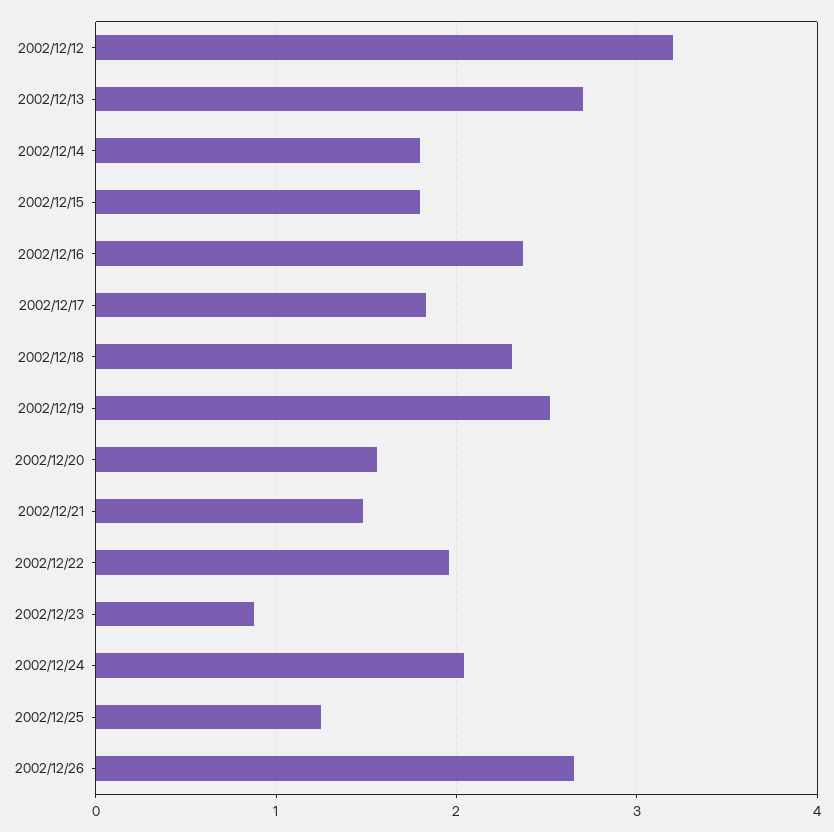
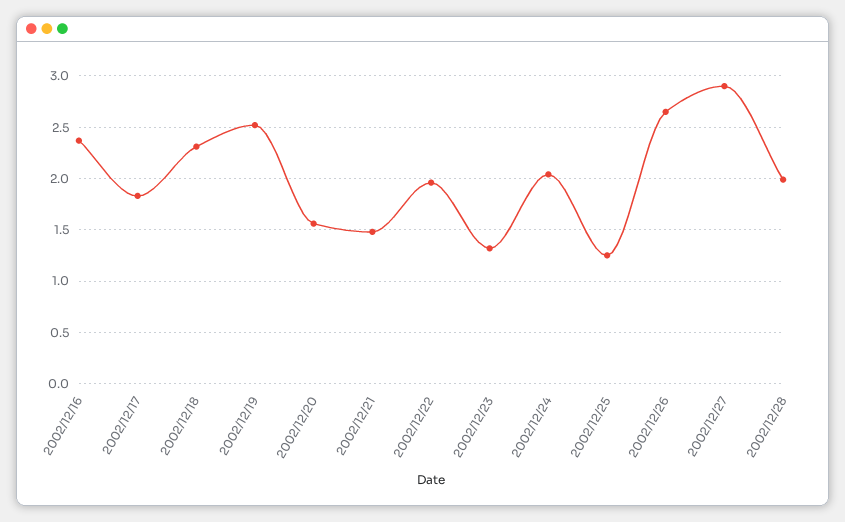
2002/12/12: 3.2 -> none
2002/12/13: 2.7 -> none
2002/12/14: 1.8 -> none
2002/12/15: 1.8 -> none
2002/12/23: 0.9 -> 1.3
2002/12/27: none -> 2.9
2002/12/28: none -> 2

